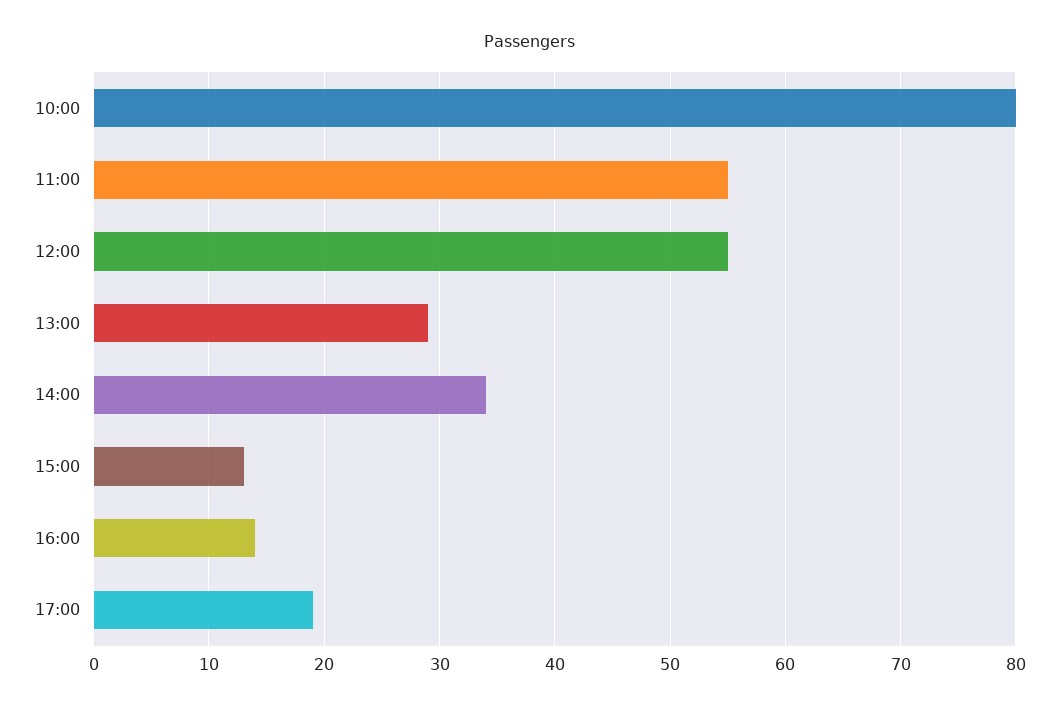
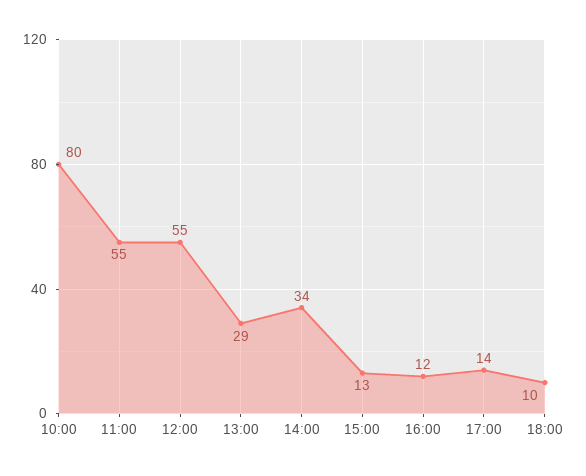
16:00: 14 -> 12
17:00: 19 -> 14
18:00: none -> 10

